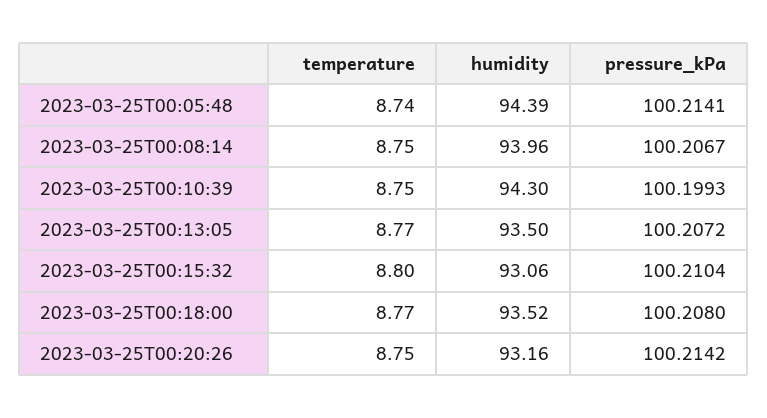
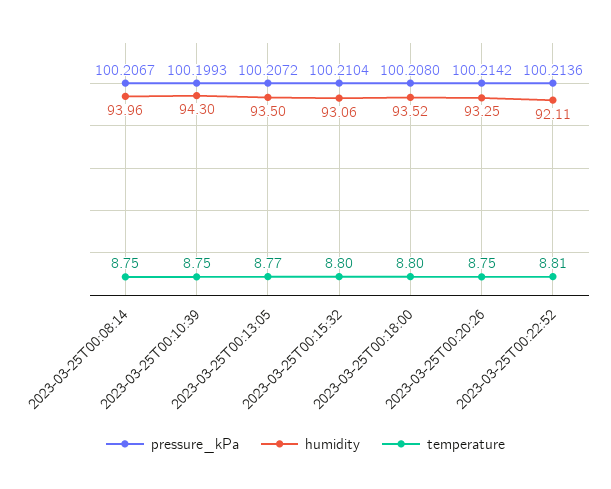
temperature, 2023-03-25T00:05:48: 8.74 -> none
humidity, 2023-03-25T00:05:48: 94.39 -> none
pressure_kPa, 2023-03-25T00:05:48: 100.2141 -> none
temperature, 2023-03-25T00:18:00: 8.77 -> 8.8
humidity, 2023-03-25T00:20:26: 93.16 -> 93.25
pressure_kPa, 2023-03-25T00:22:52: none -> 100.2136
humidity, 2023-03-25T00:22:52: none -> 92.11
temperature, 2023-03-25T00:22:52: none -> 8.81

